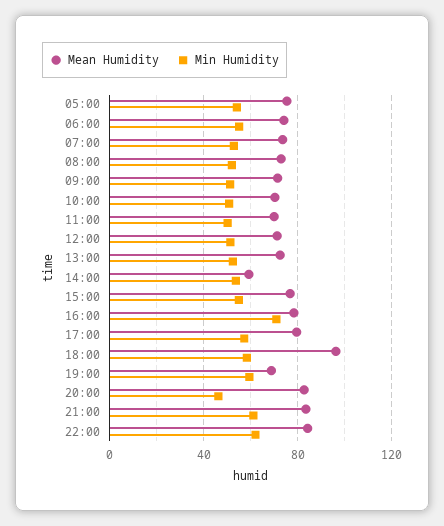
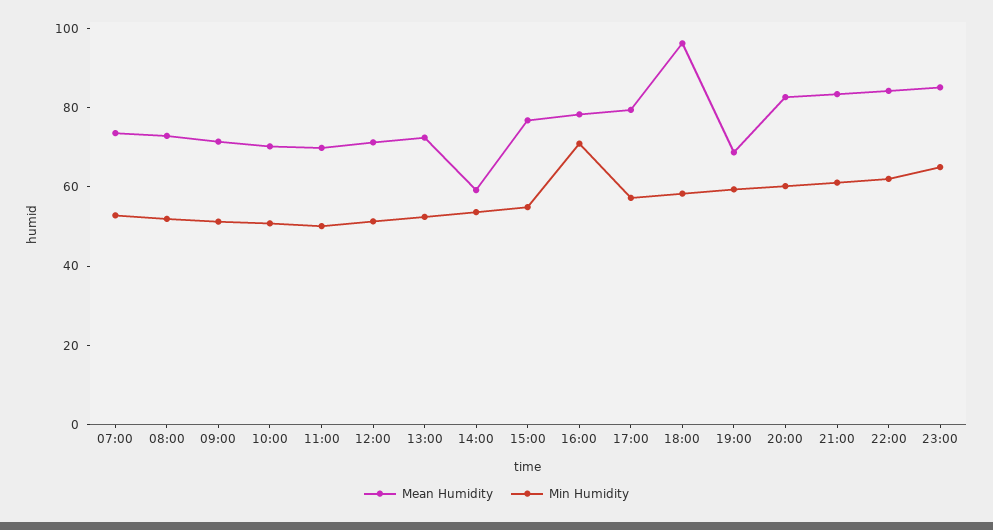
Mean Humidity, 05:00: 75 -> none
Min Humidity, 05:00: 55 -> none
Mean Humidity, 06:00: 75 -> none
Min Humidity, 06:00: 55 -> none
Min Humidity, 20:00: 45 -> 60
Mean Humidity, 23:00: none -> 85
Min Humidity, 23:00: none -> 65

